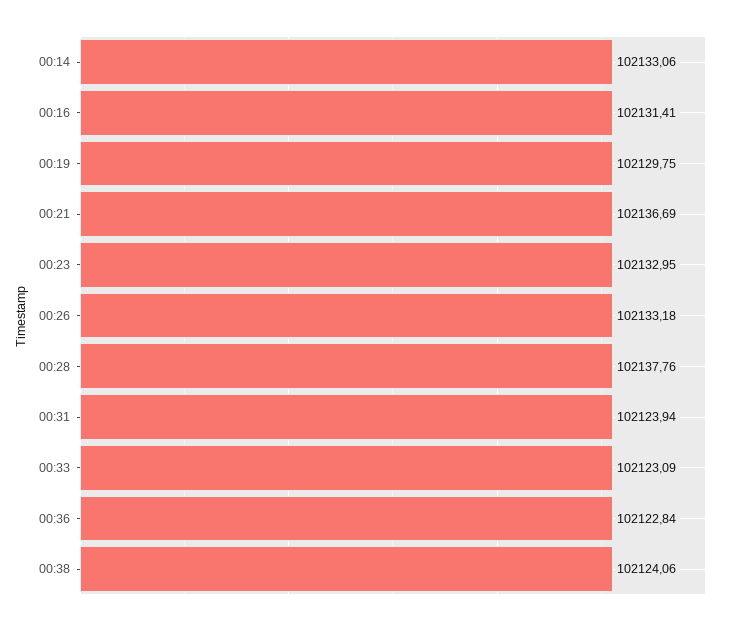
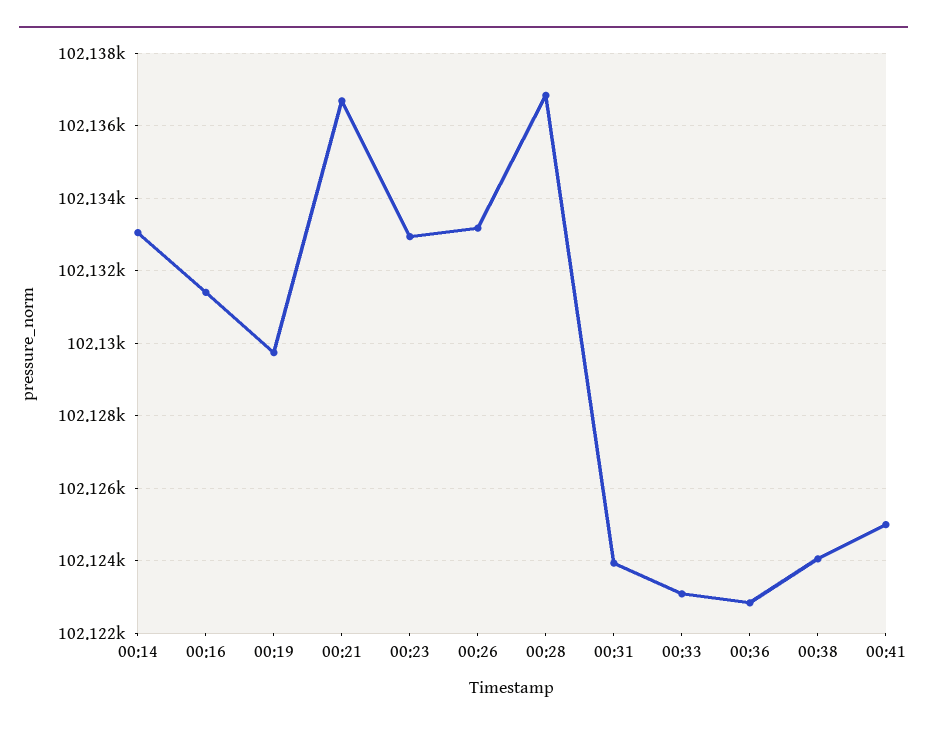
00:28: 102137.76 -> 102136.8
00:41: none -> 102125

